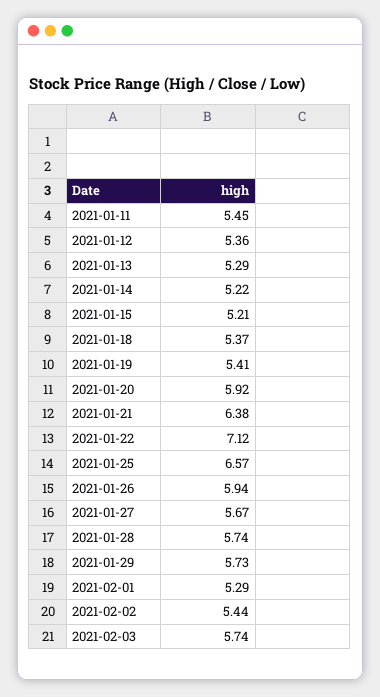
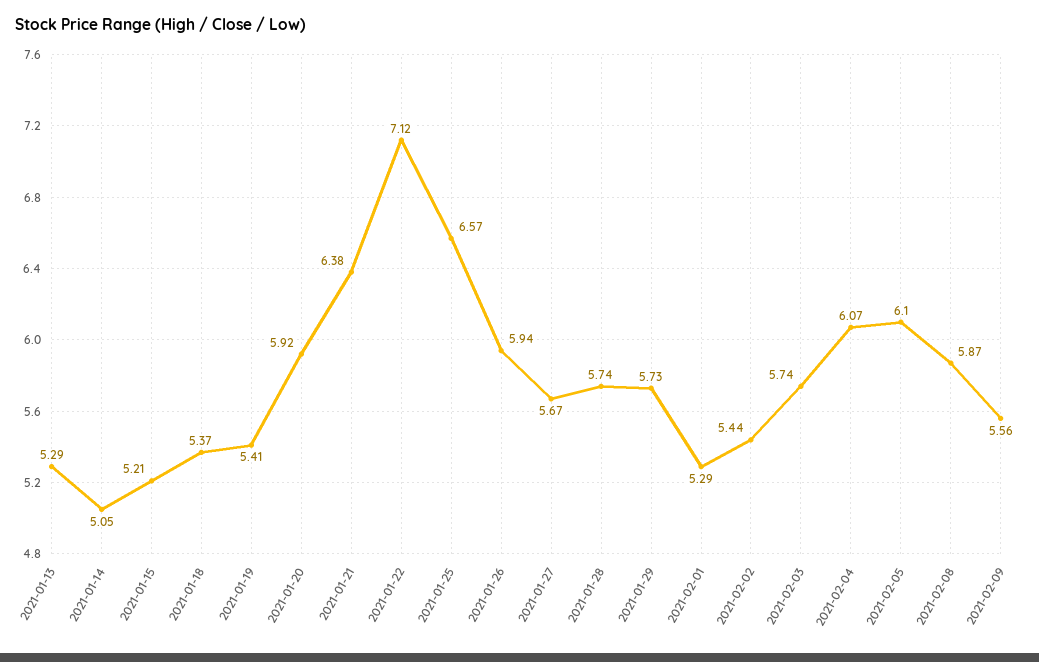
2021-01-11: 5.45 -> none
2021-01-12: 5.36 -> none
2021-01-14: 5.22 -> 5.05
2021-02-04: none -> 6.07
2021-02-05: none -> 6.1
2021-02-08: none -> 5.87
2021-02-09: none -> 5.56

